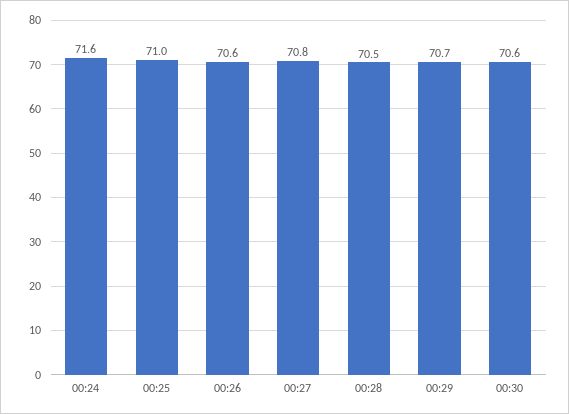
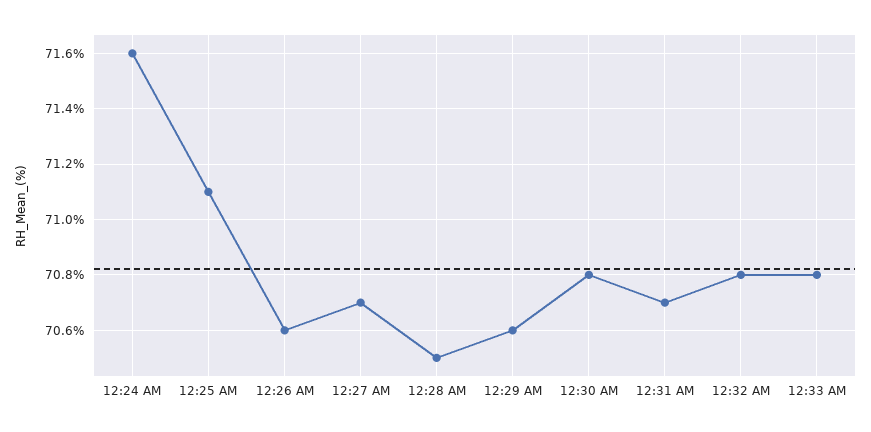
00:25: 71 -> 71.1
00:27: 70.8 -> 70.7
00:29: 70.7 -> 70.6
00:30: 70.6 -> 70.8
12:31 AM: none -> 70.7
12:32 AM: none -> 70.8
12:33 AM: none -> 70.8

